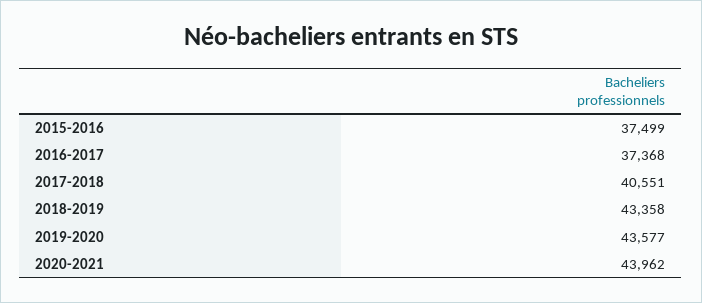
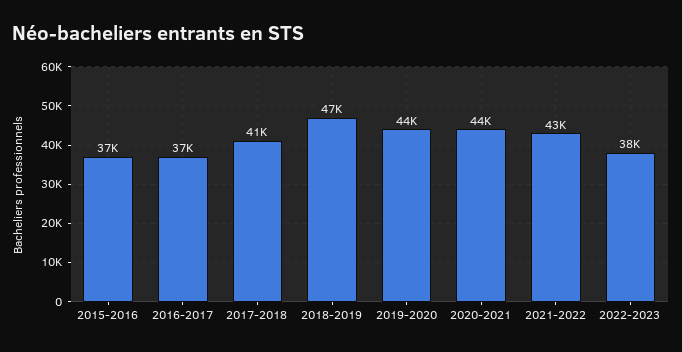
2018-2019: 43358 -> 47000
2021-2022: none -> 43000
2022-2023: none -> 38000

